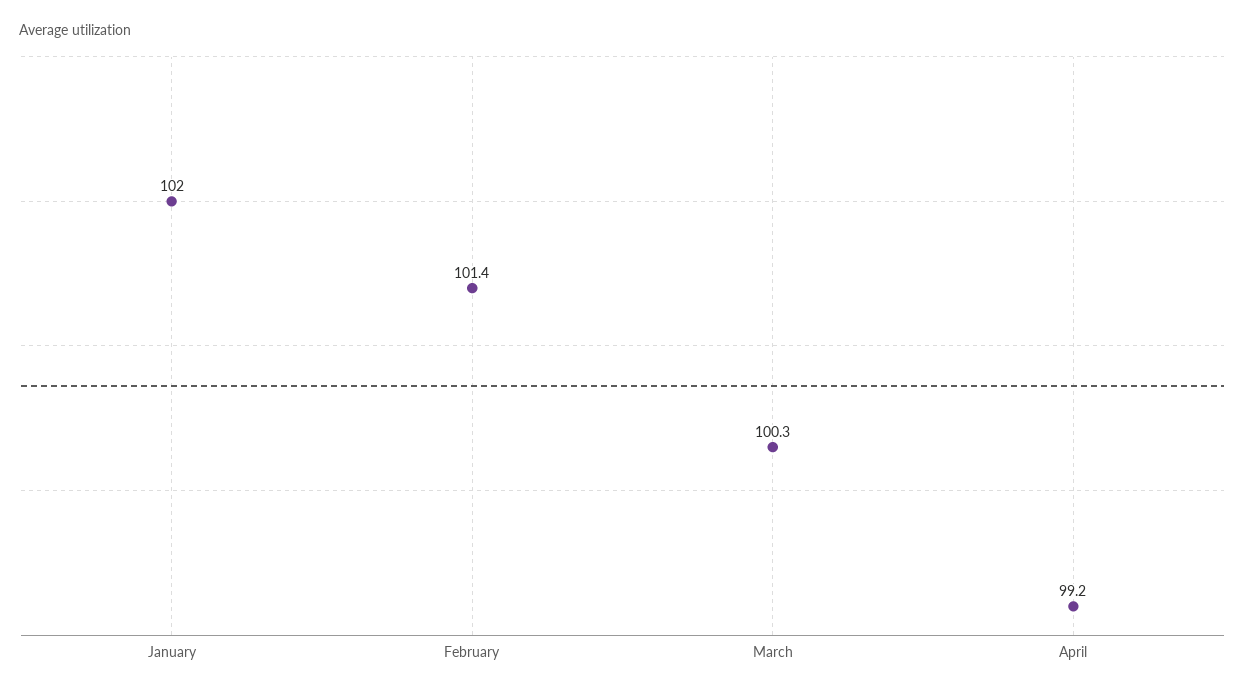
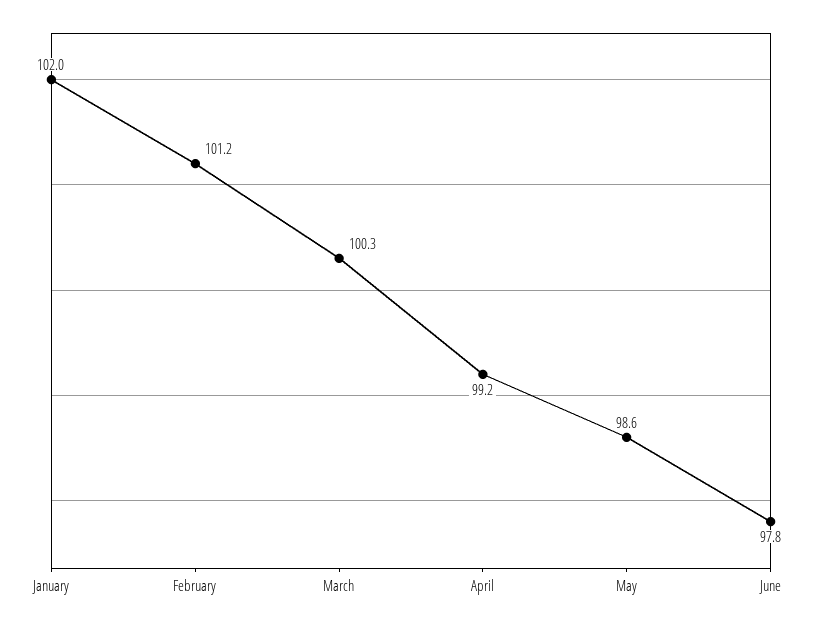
February: 101.4 -> 101.2
May: none -> 98.6
June: none -> 97.8

